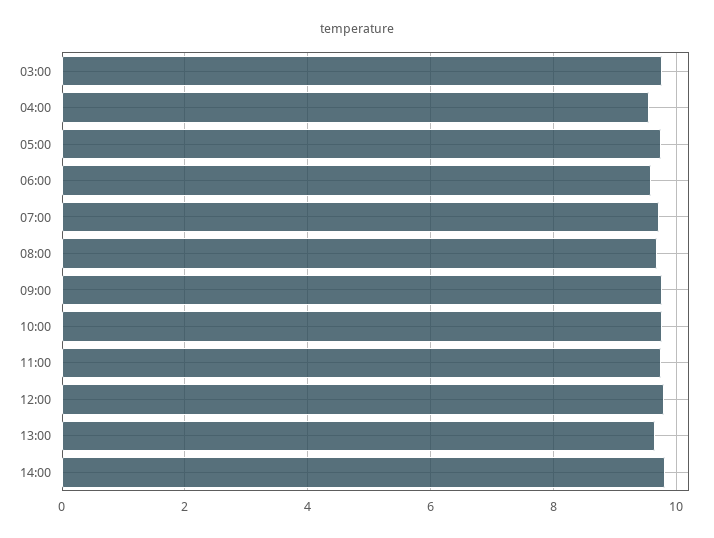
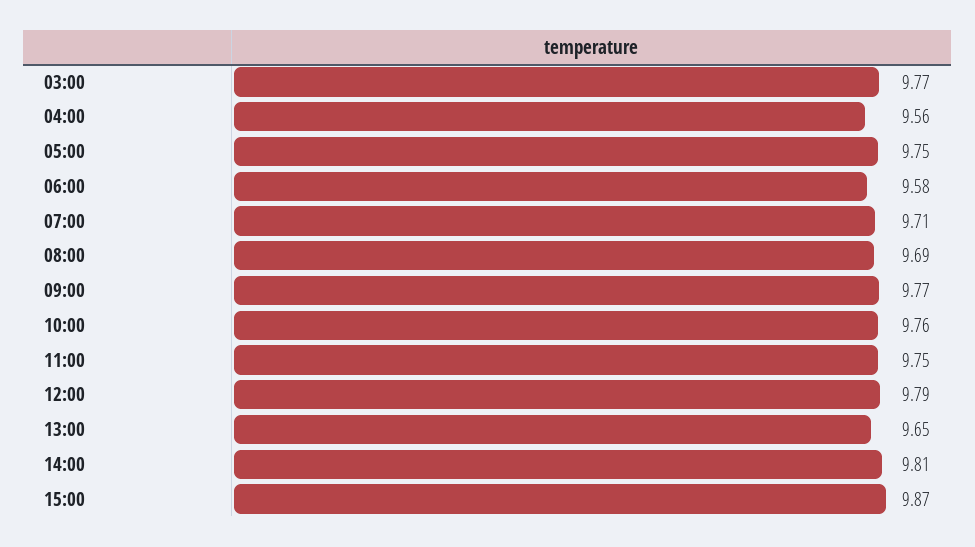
15:00: none -> 9.87

